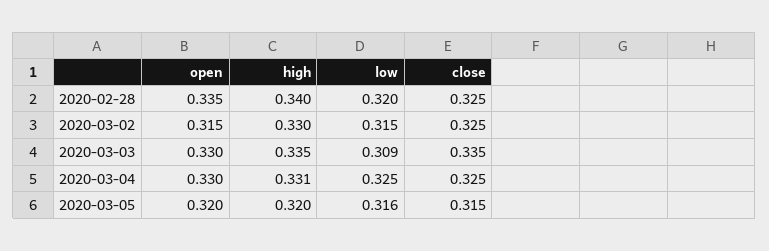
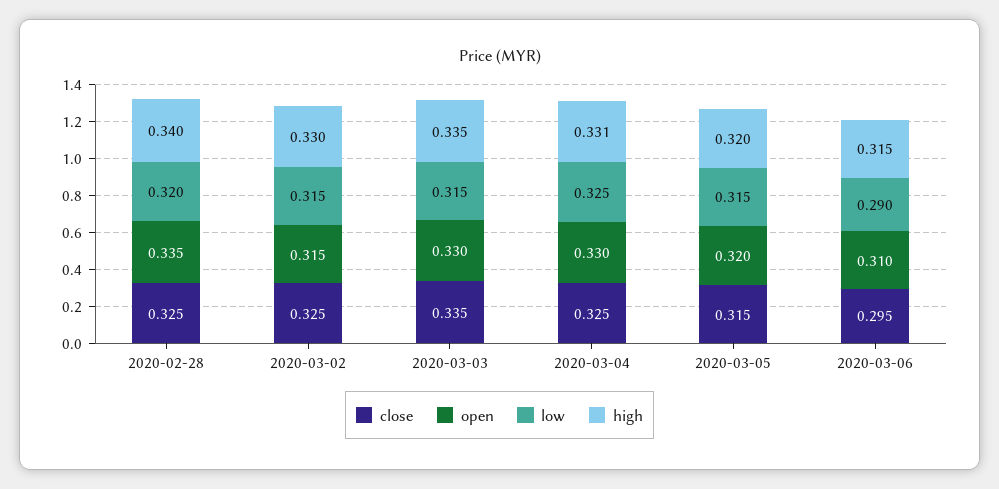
low, 2020-03-03: 0.309 -> 0.315
low, 2020-03-05: 0.316 -> 0.315
close, 2020-03-06: none -> 0.295
open, 2020-03-06: none -> 0.31
low, 2020-03-06: none -> 0.29
high, 2020-03-06: none -> 0.315

